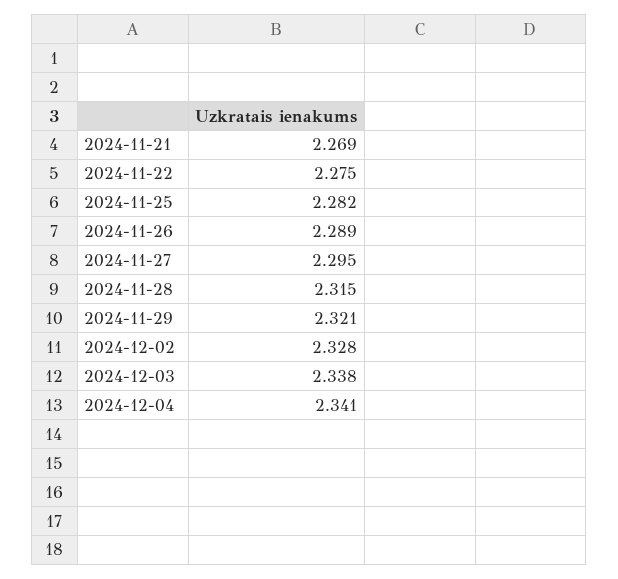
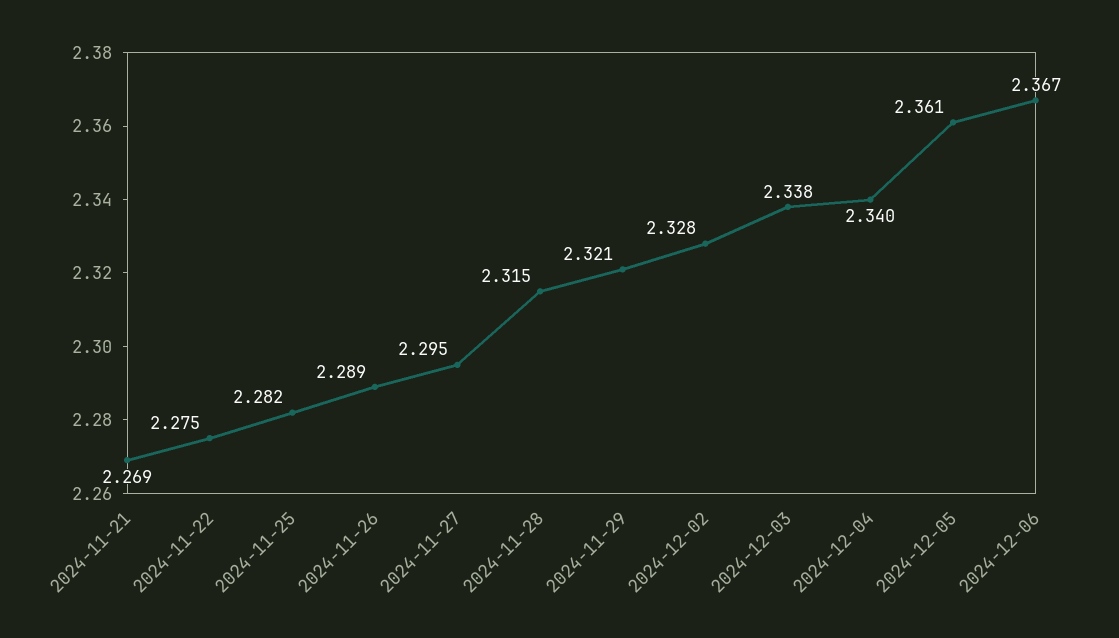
2024-12-04: 2.341 -> 2.34
2024-12-05: none -> 2.361
2024-12-06: none -> 2.367

